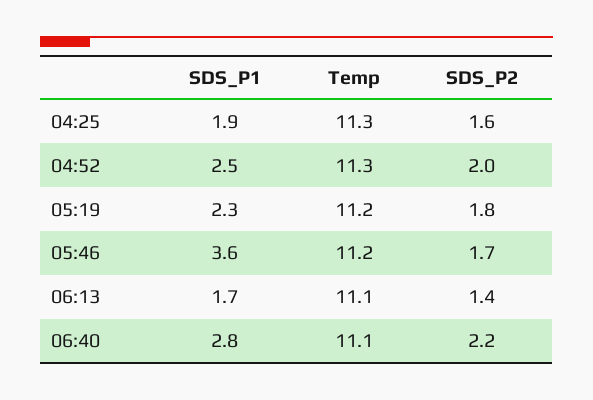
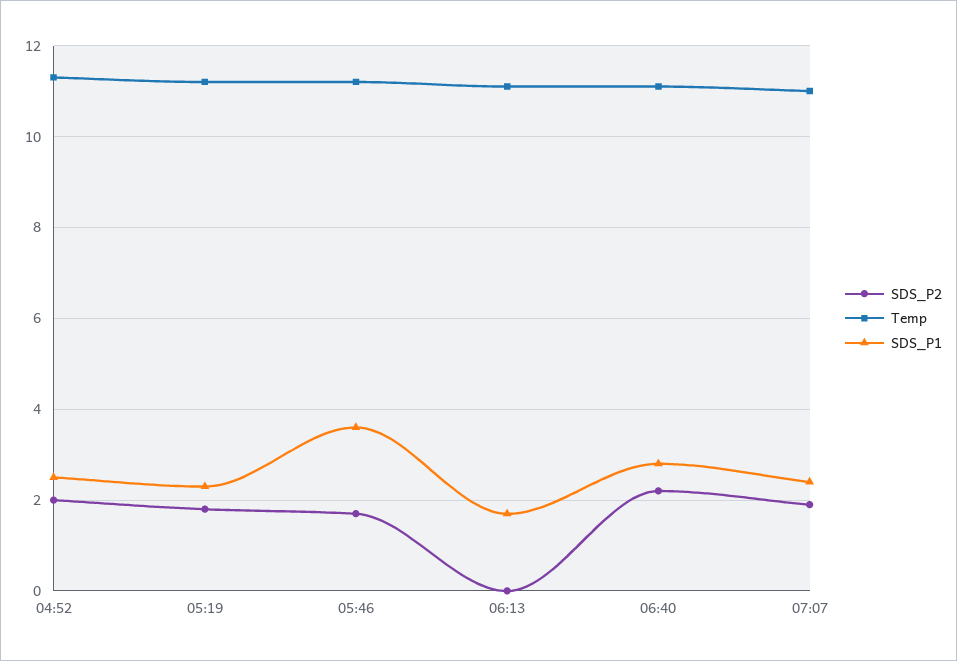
SDS_P1, 04:25: 1.9 -> none
Temp, 04:25: 11.3 -> none
SDS_P2, 04:25: 1.6 -> none
SDS_P2, 06:13: 1.4 -> 0
SDS_P2, 07:07: none -> 2
Temp, 07:07: none -> 11
SDS_P1, 07:07: none -> 2.5

